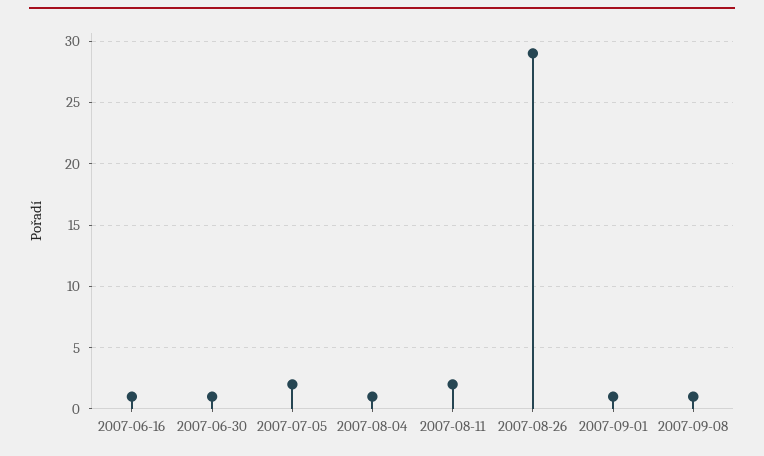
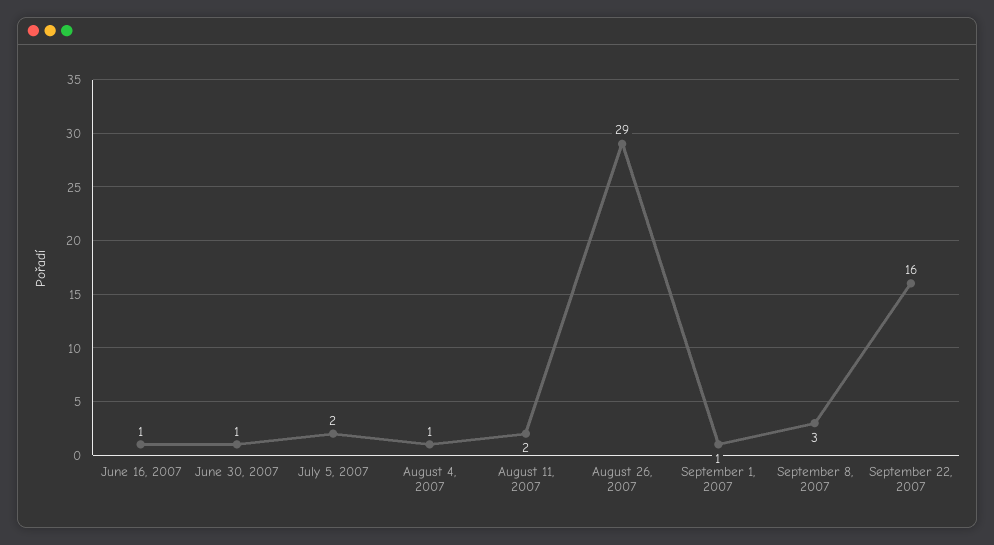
2007-09-08: 1 -> 3
September 22, 2007: none -> 16

